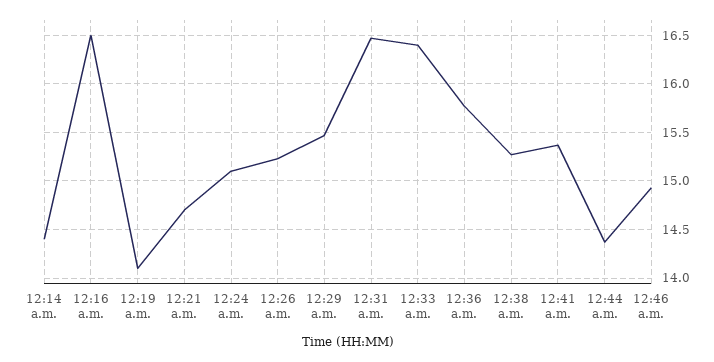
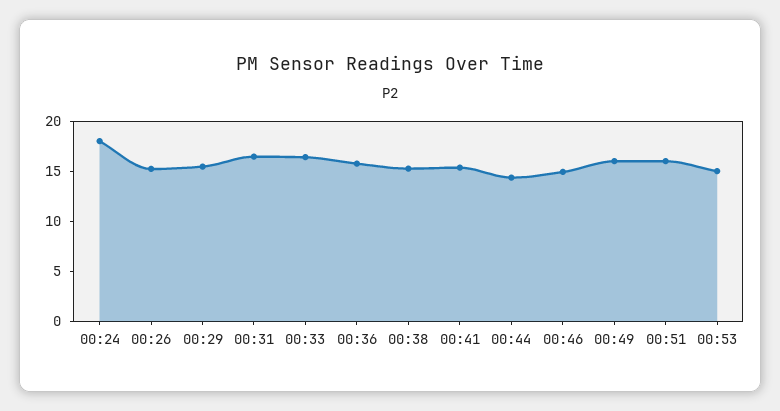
12:14 a.m.: 14.4 -> none
12:16 a.m.: 16.5 -> none
12:19 a.m.: 14.1 -> none
12:21 a.m.: 14.7 -> none
12:24 a.m.: 15.1 -> 18
00:49: none -> 16
00:51: none -> 16
00:53: none -> 15

